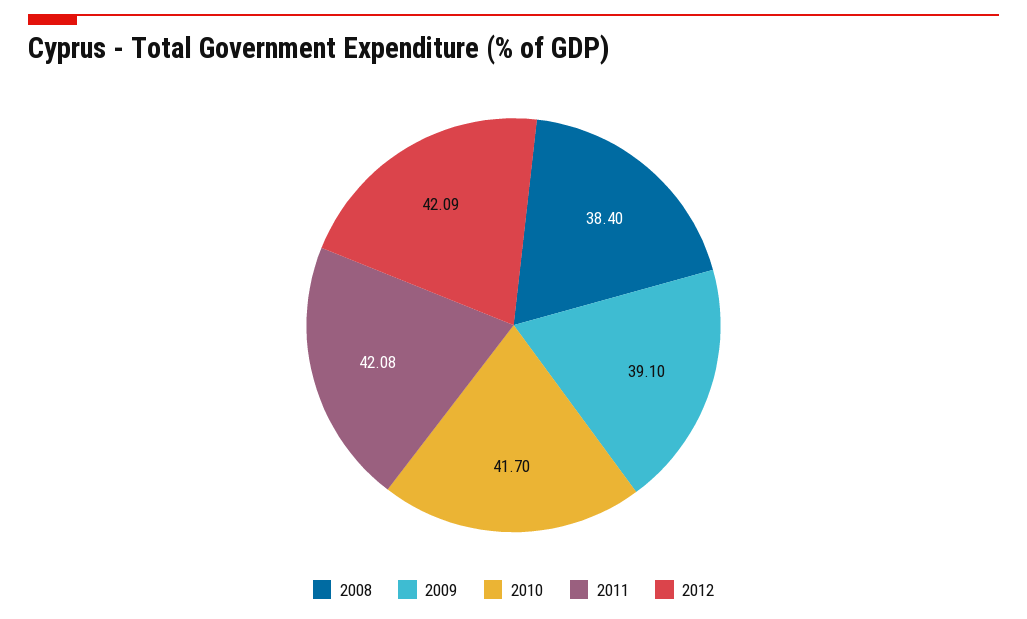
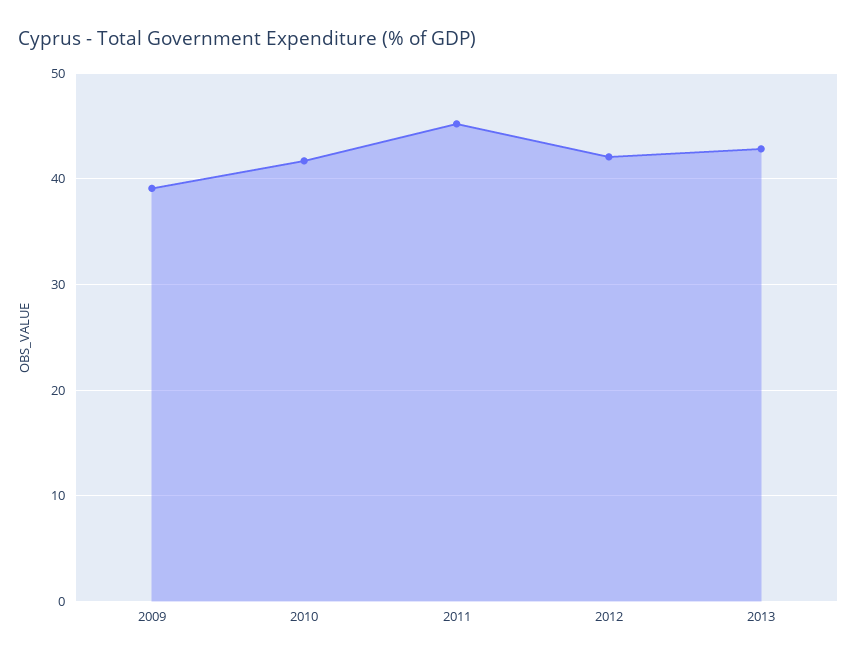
2008: 38.4 -> none
2011: 42.08 -> 45
2013: none -> 43

